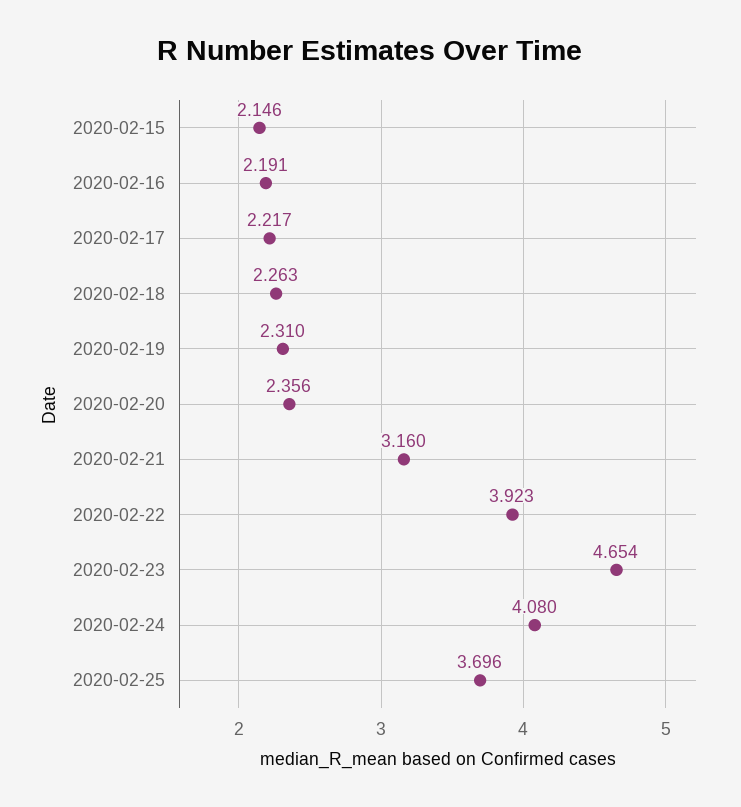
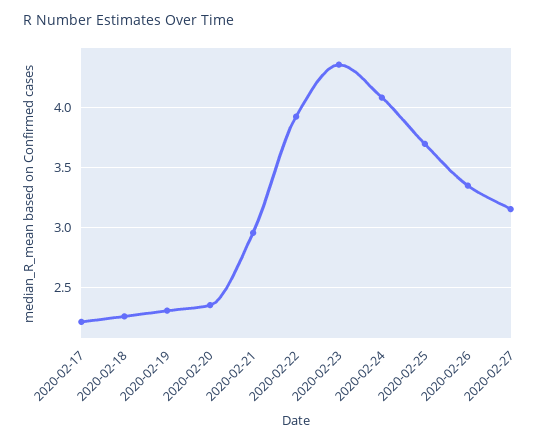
2020-02-15: 2.146 -> none
2020-02-16: 2.191 -> none
2020-02-21: 3.16 -> 2.95
2020-02-23: 4.654 -> 4.35
2020-02-26: none -> 3.35
2020-02-27: none -> 3.15

